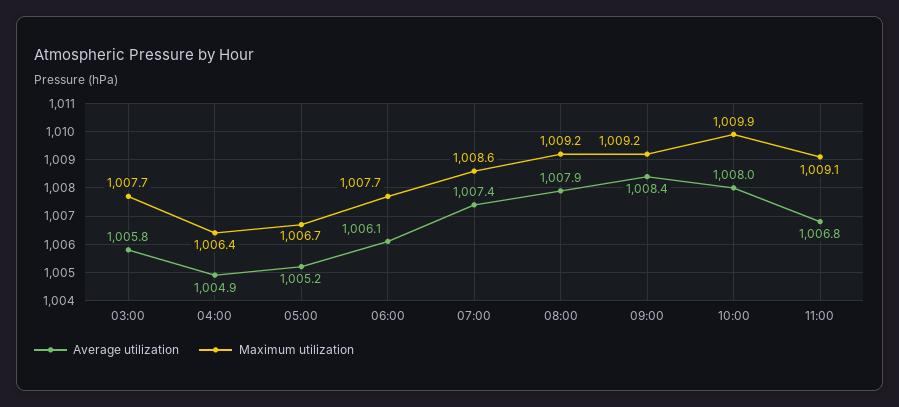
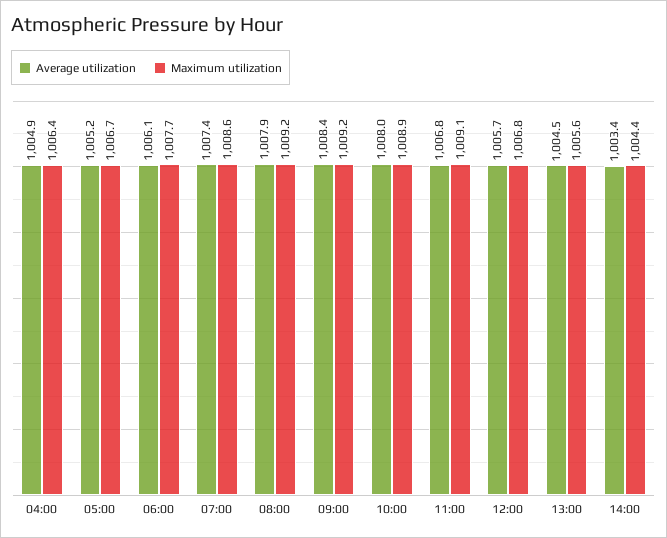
Average utilization, 03:00: 1005.8 -> none
Maximum utilization, 03:00: 1007.7 -> none
Maximum utilization, 10:00: 1009.9 -> 1008.9
Average utilization, 12:00: none -> 1005.7
Maximum utilization, 12:00: none -> 1006.8
Average utilization, 13:00: none -> 1004.5
Maximum utilization, 13:00: none -> 1005.6
Average utilization, 14:00: none -> 1003.4
Maximum utilization, 14:00: none -> 1004.4

